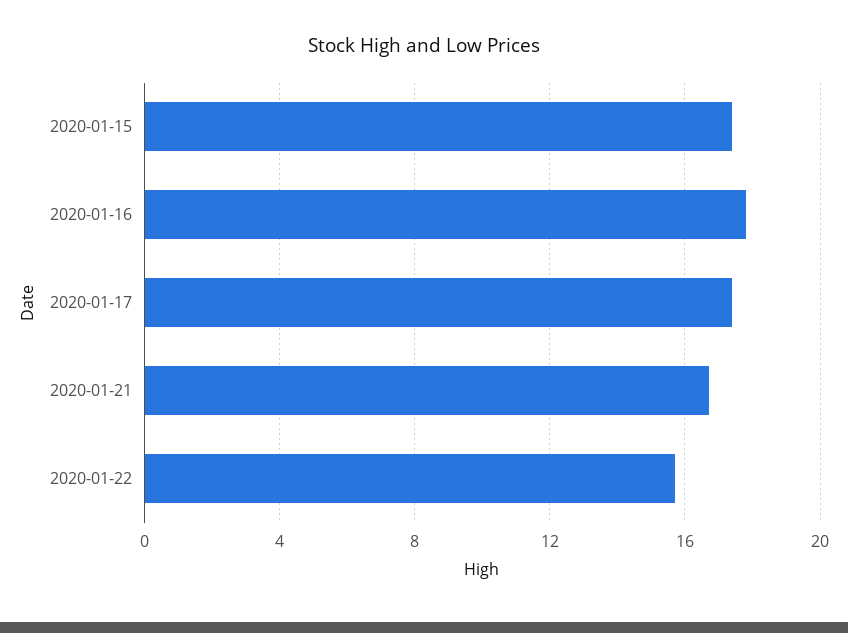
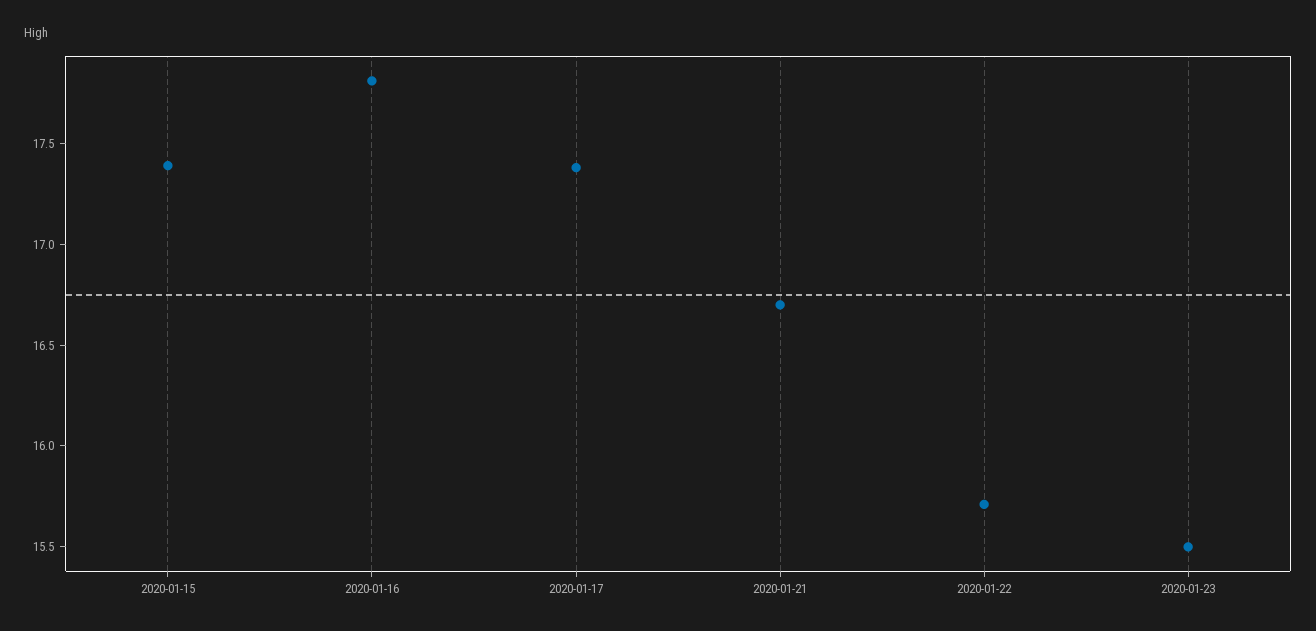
2020-01-23: none -> 15.5

